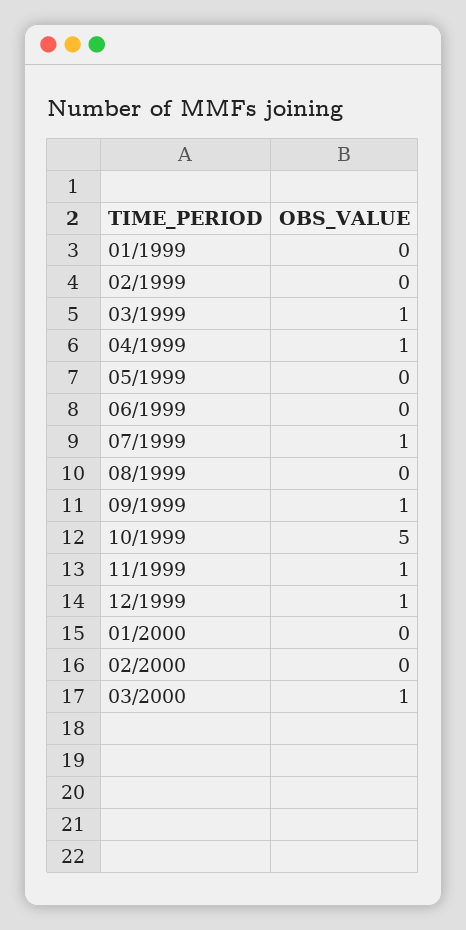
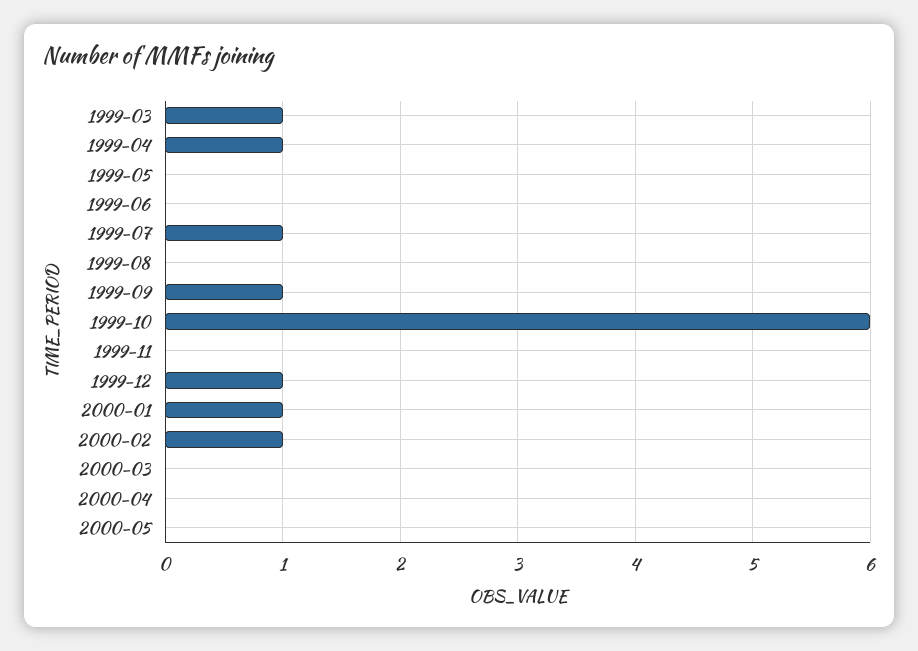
01/1999: 0 -> none
02/1999: 0 -> none
10/1999: 5 -> 6
11/1999: 1 -> 0
01/2000: 0 -> 1
02/2000: 0 -> 1
03/2000: 1 -> 0
2000-04: none -> 0
2000-05: none -> 0

